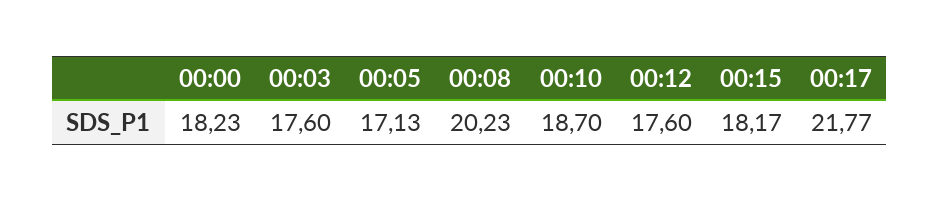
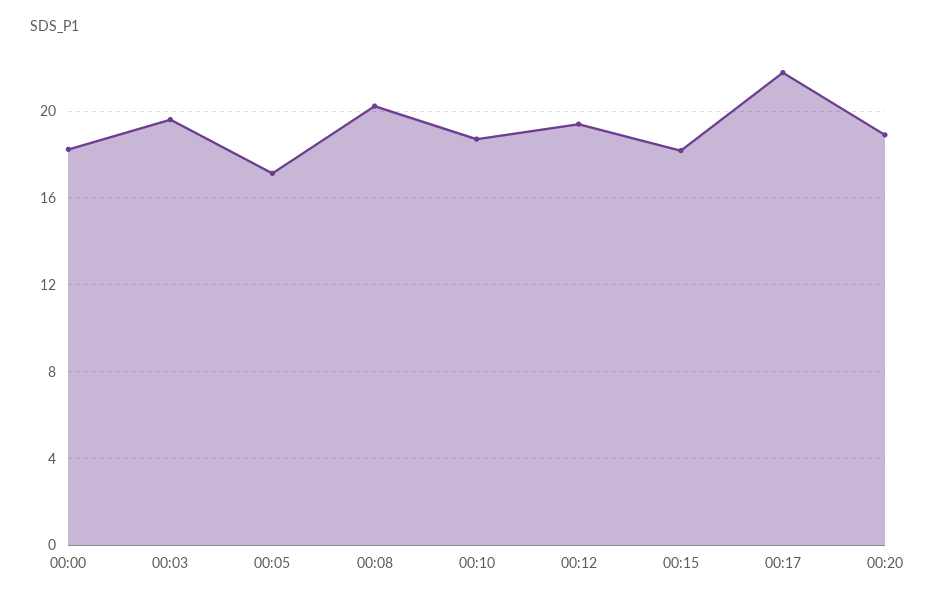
00:03: 17.6 -> 19.5
00:12: 17.6 -> 19.5
00:20: none -> 19

